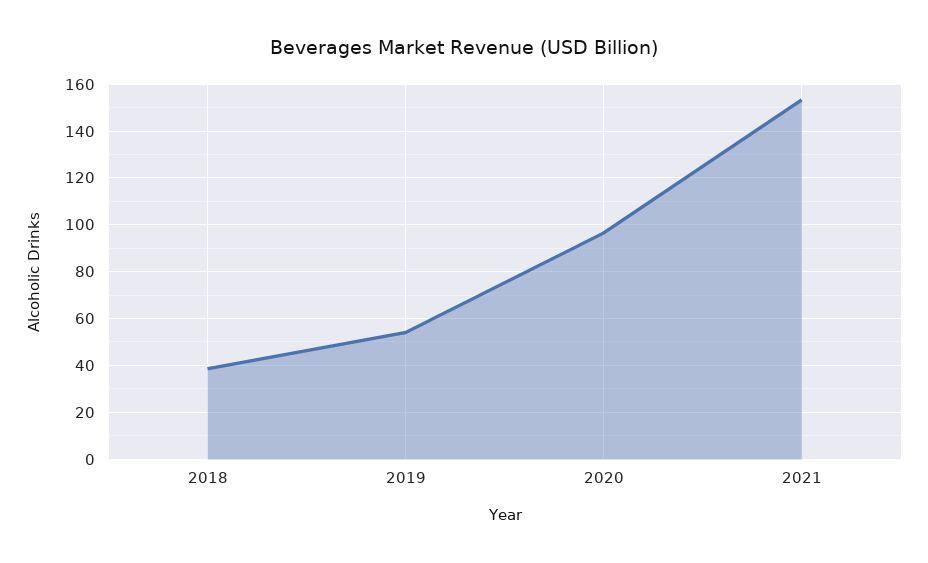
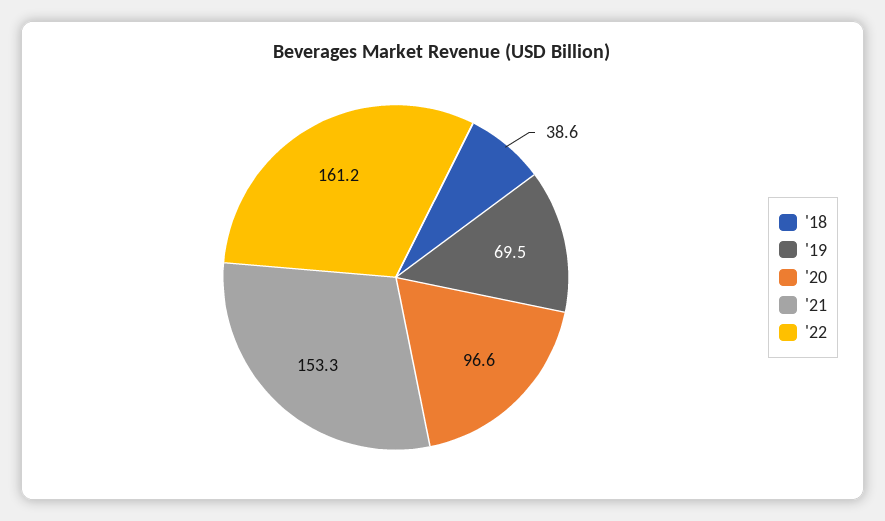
2019: 55 -> 69.5
'22: none -> 161.2

